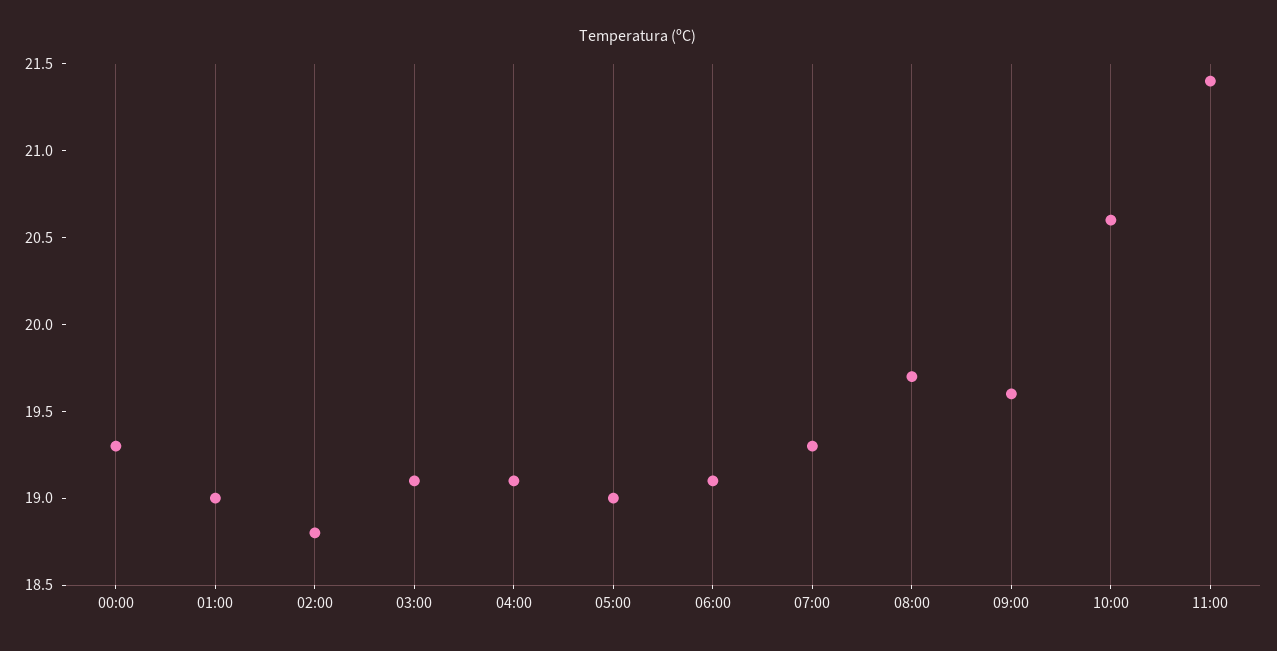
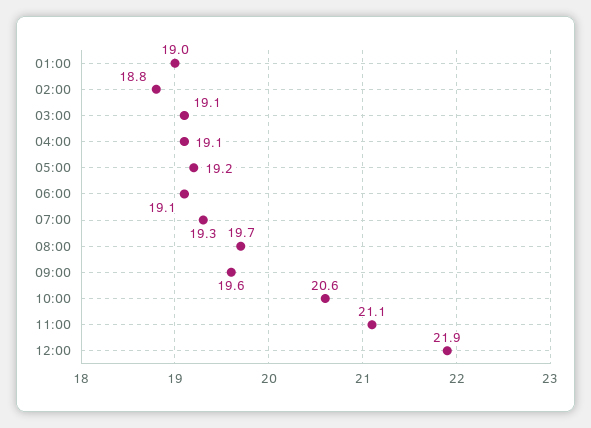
00:00: 19.3 -> none
05:00: 19 -> 19.2
11:00: 21.4 -> 21.1
12:00: none -> 21.9

